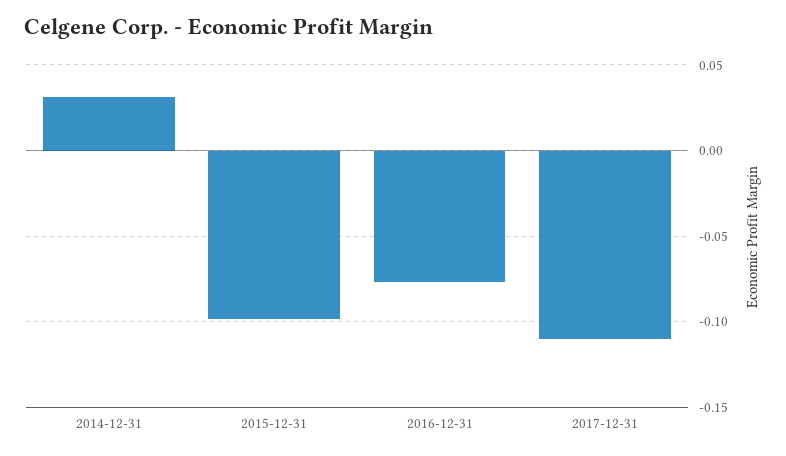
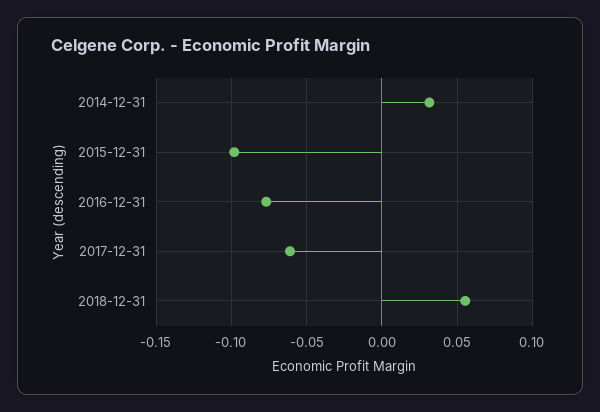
2017-12-31: -0.11 -> -0.06
2018-12-31: none -> 0.055

